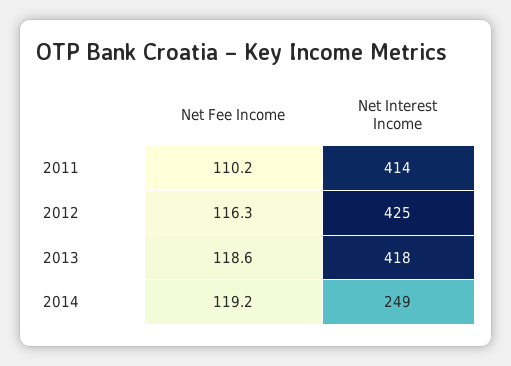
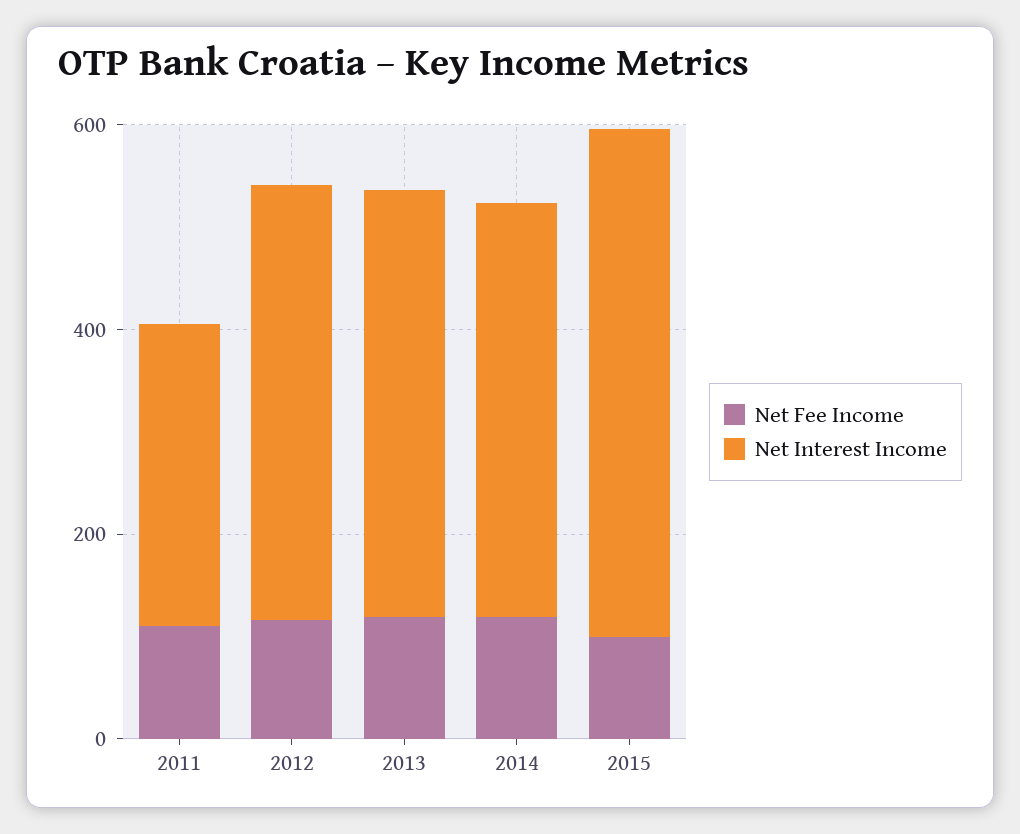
Net Interest Income, 2011: 414 -> 300
Net Interest Income, 2014: 249 -> 400
Net Fee Income, 2015: none -> 100
Net Interest Income, 2015: none -> 500

